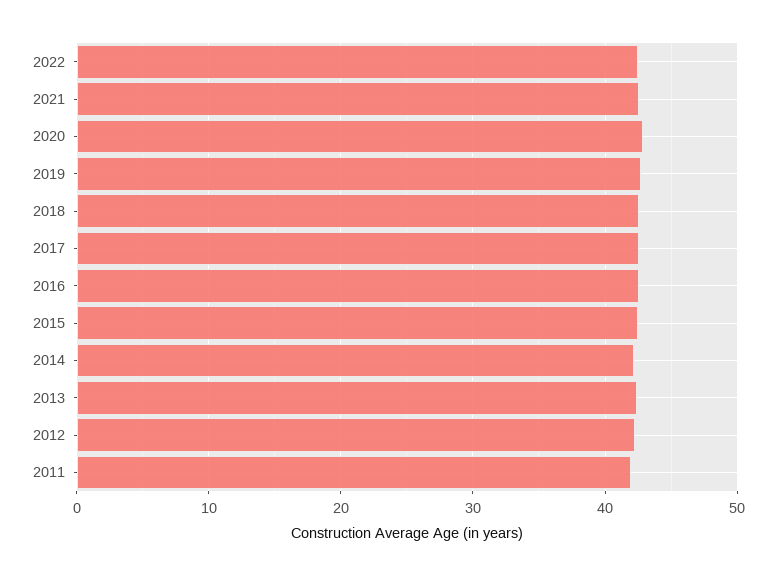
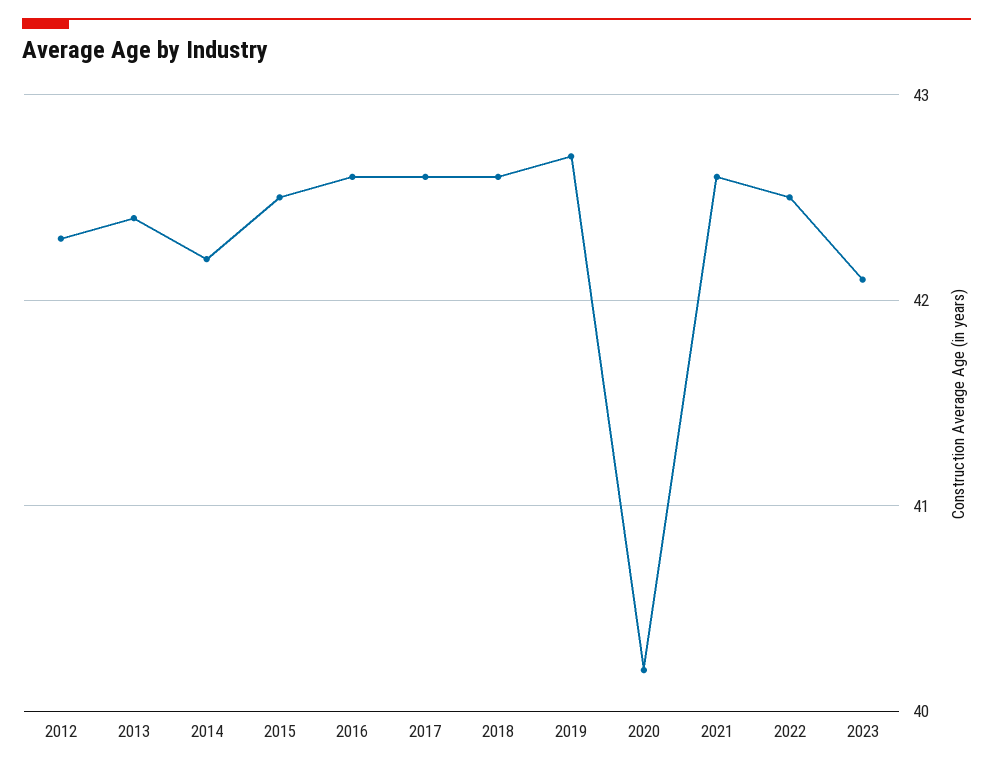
2020: 43 -> 40.2
2011: 42 -> none
2023: none -> 42.1

